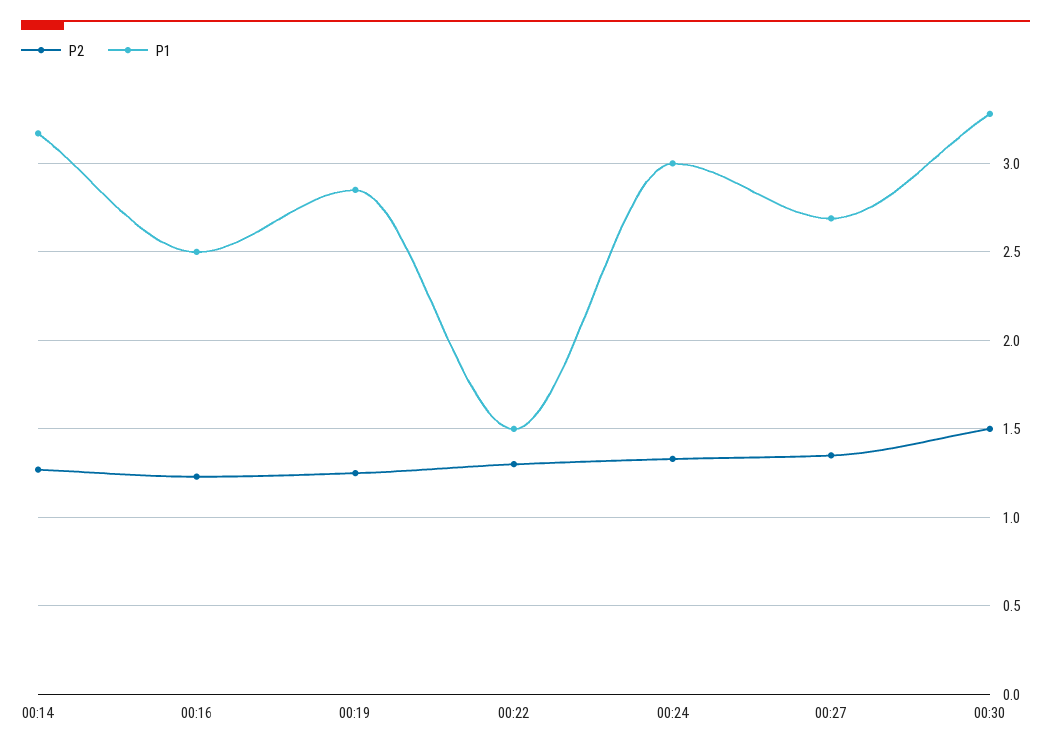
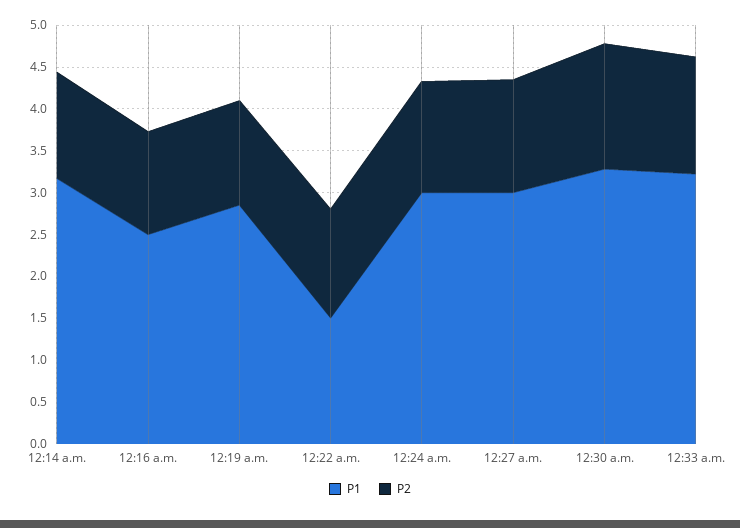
P1, 00:27: 2.7 -> 3
P1, 12:33 a.m.: none -> 3.2
P2, 12:33 a.m.: none -> 1.4

